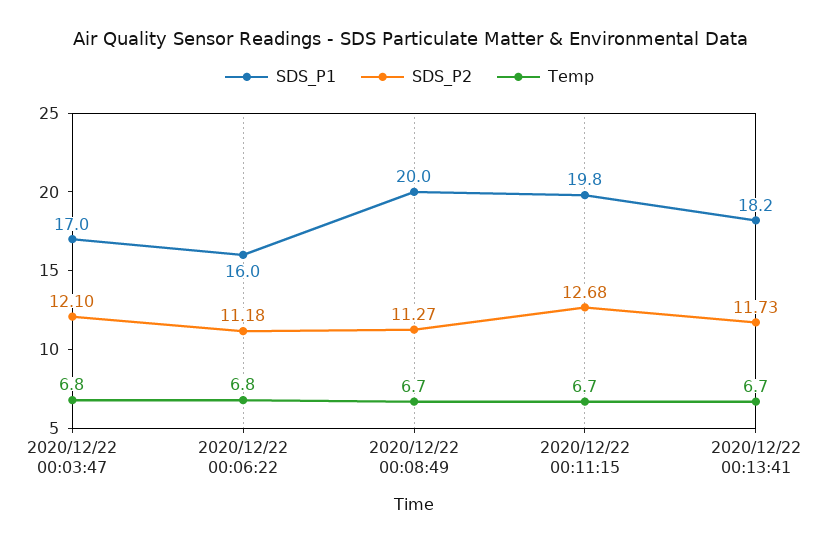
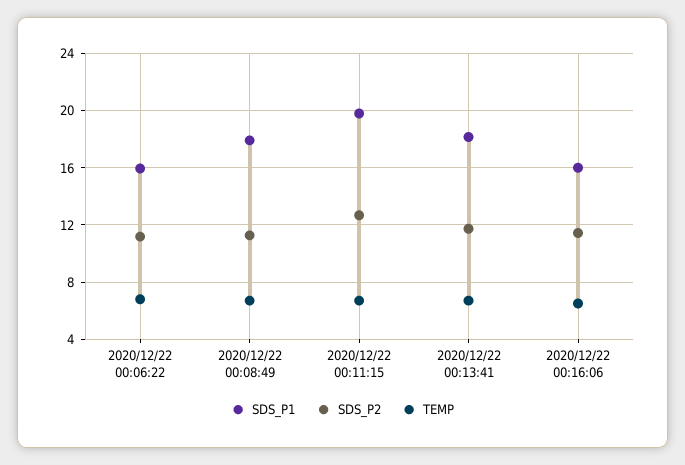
SDS_P1, 2020/12/22 00:03:47: 17 -> none
SDS_P2, 2020/12/22 00:03:47: 12.1 -> none
Temp, 2020/12/22 00:03:47: 6.8 -> none
SDS_P1, 2020/12/22 00:08:49: 20 -> 18
SDS_P1, 2020/12/22 00:16:06: none -> 16
SDS_P2, 2020/12/22 00:16:06: none -> 11.5
Temp, 2020/12/22 00:16:06: none -> 6.5

